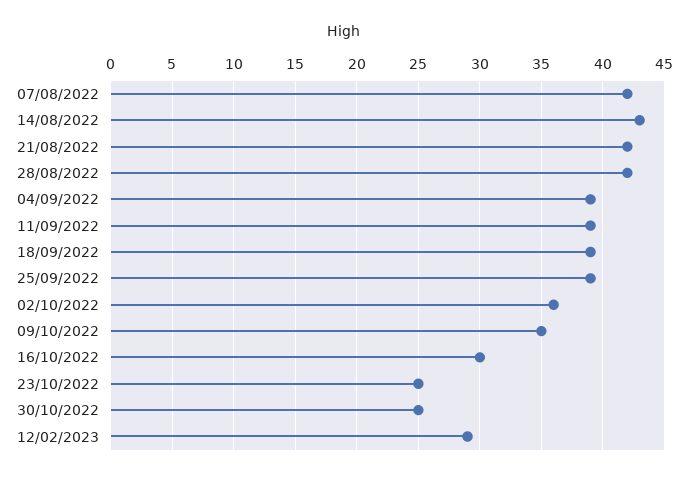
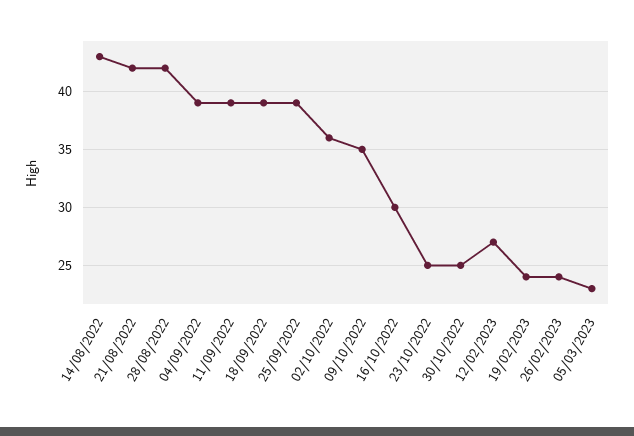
07/08/2022: 42 -> none
12/02/2023: 29 -> 27
19/02/2023: none -> 24
26/02/2023: none -> 24
05/03/2023: none -> 23

